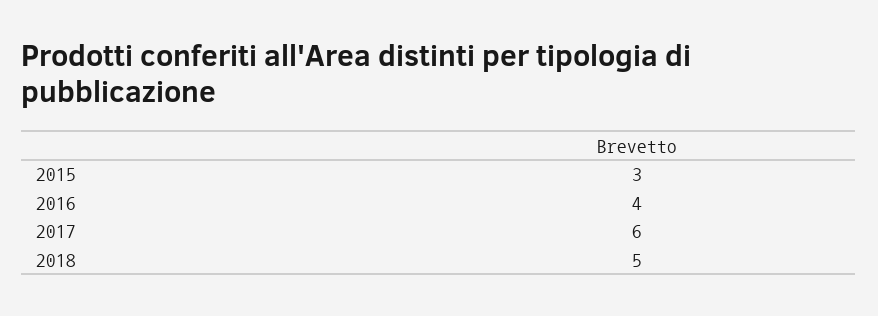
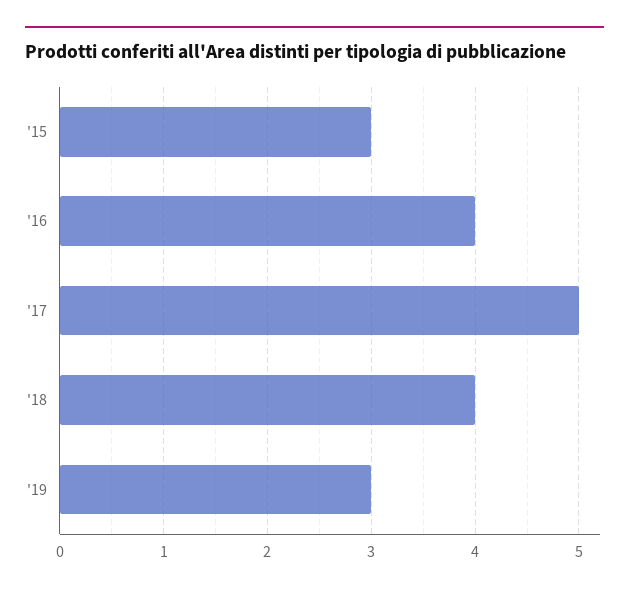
2017: 6 -> 5
2018: 5 -> 4
'19: none -> 3

